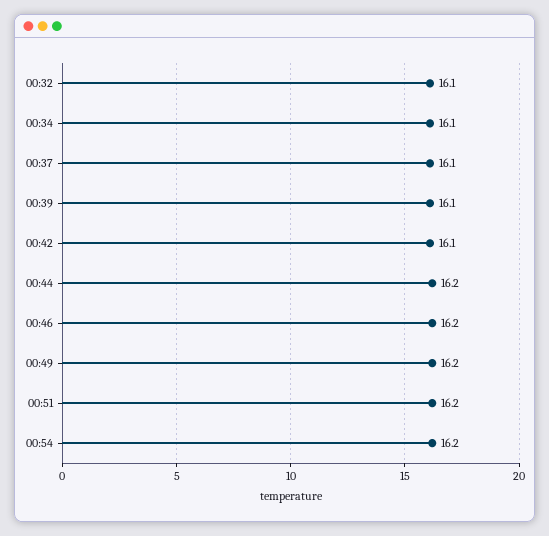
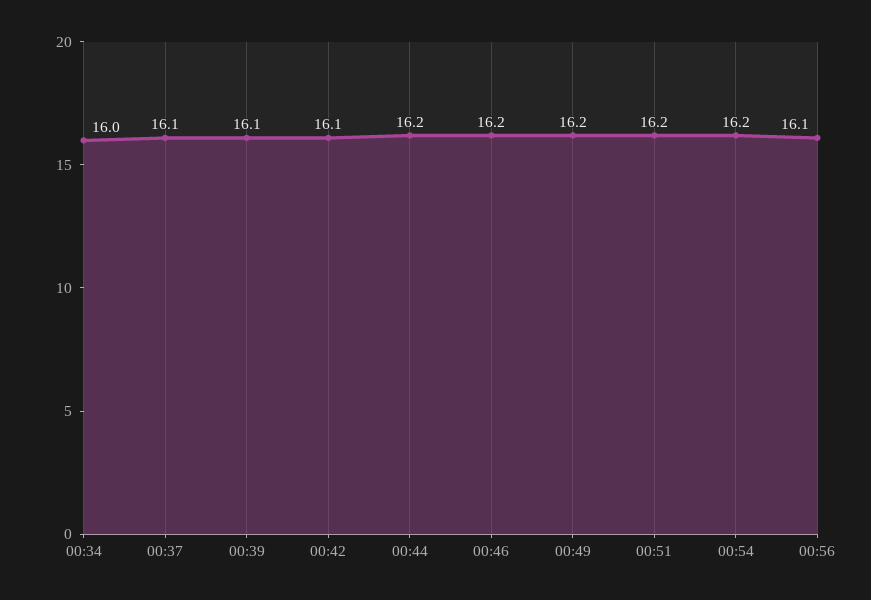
00:32: 16.1 -> none
00:34: 16.1 -> 16
00:56: none -> 16.1

